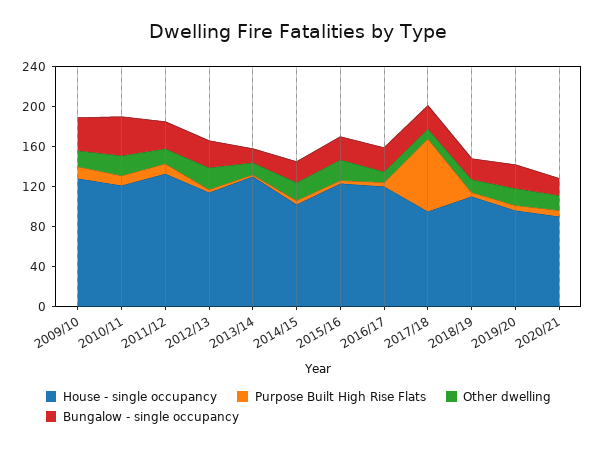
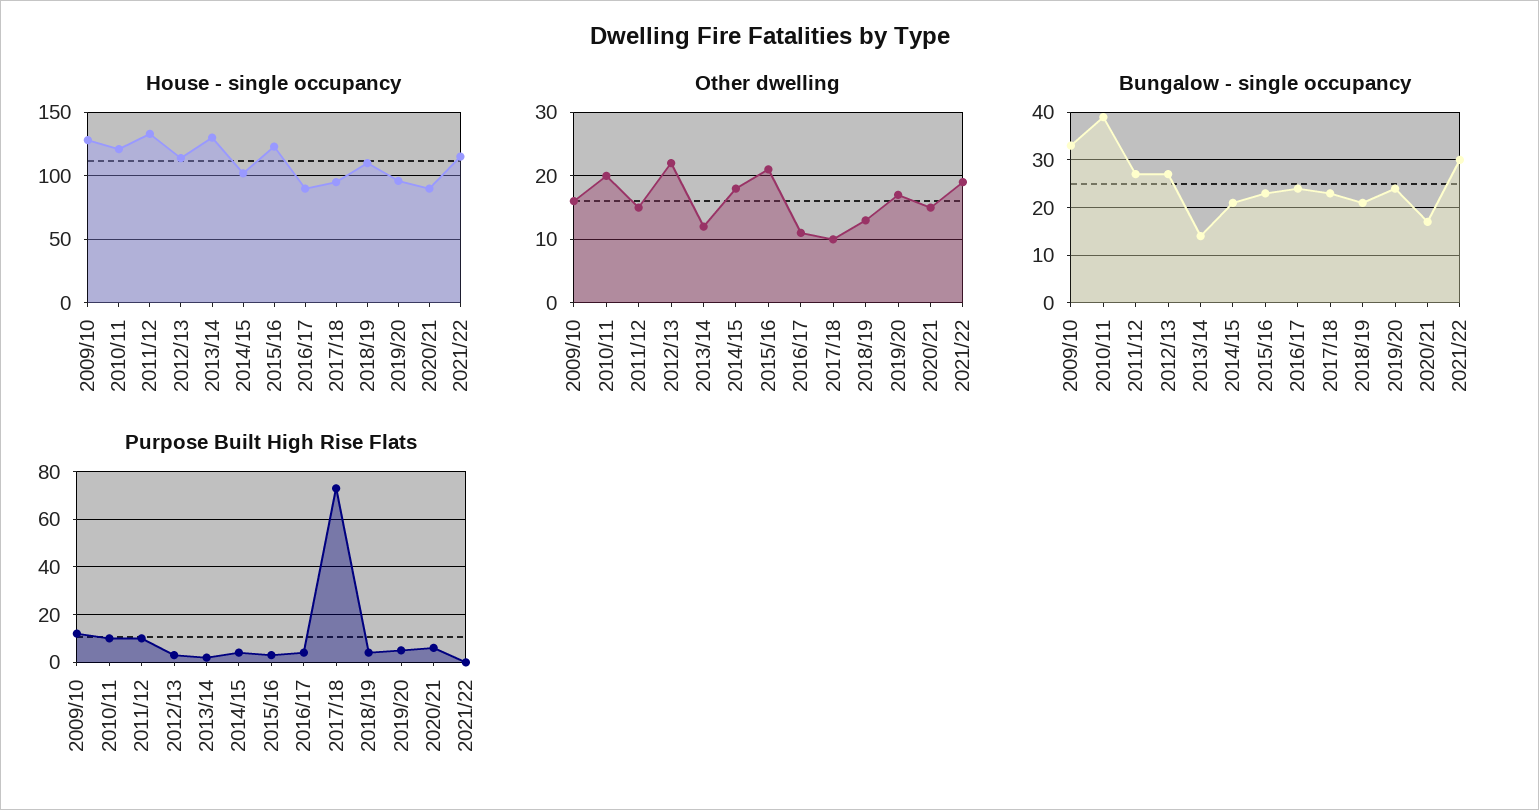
House - single occupancy, 2016/17: 120 -> 90
House - single occupancy, 2021/22: none -> 115
Other dwelling, 2021/22: none -> 19
Bungalow - single occupancy, 2021/22: none -> 30
Purpose Built High Rise Flats, 2021/22: none -> 0

